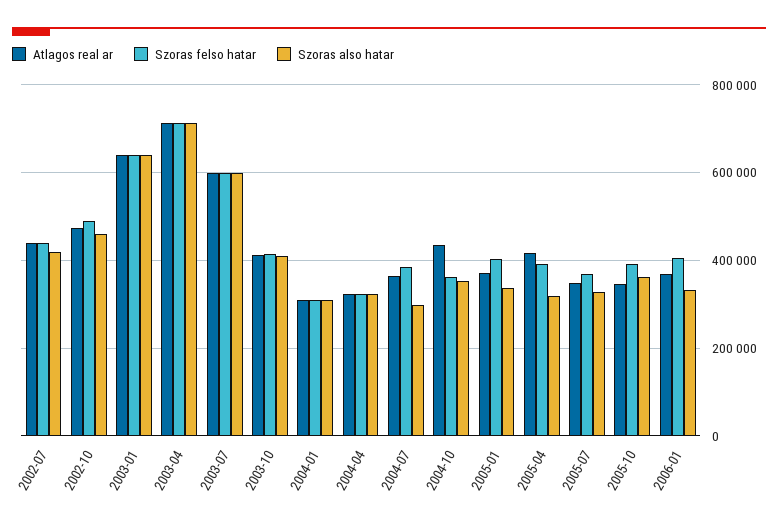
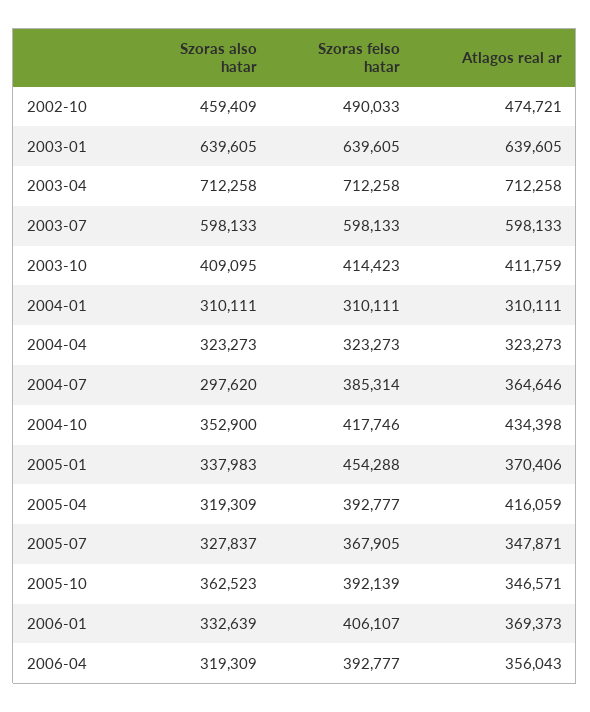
Atlagos real ar, 2002-07: 440000 -> none
Szoras felso hatar, 2002-07: 440000 -> none
Szoras also hatar, 2002-07: 420000 -> none
Szoras felso hatar, 2004-10: 360000 -> 417746
Szoras felso hatar, 2005-01: 400000 -> 454288
Szoras also hatar, 2006-04: none -> 319309
Szoras felso hatar, 2006-04: none -> 392777
Atlagos real ar, 2006-04: none -> 356043

